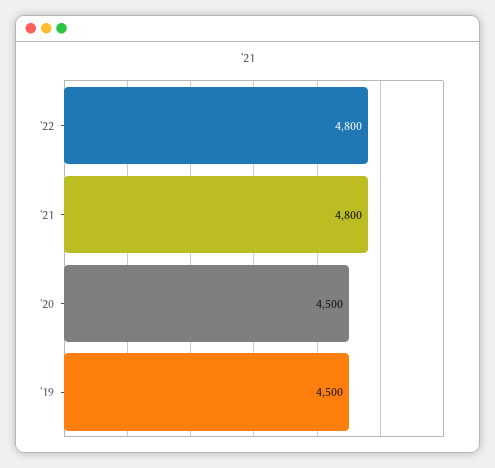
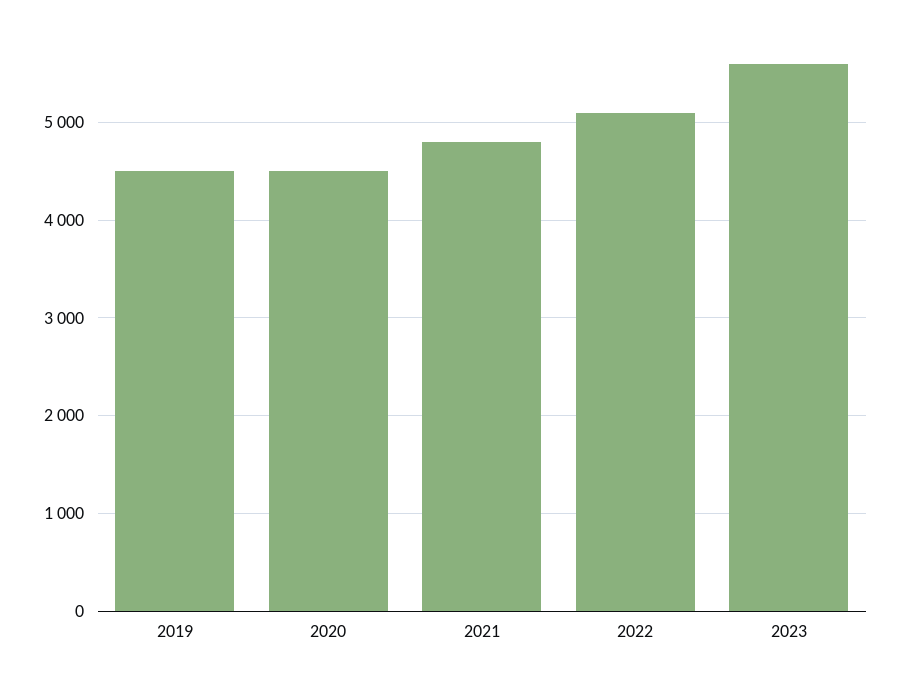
'22: 4800 -> 5100
2023: none -> 5600

